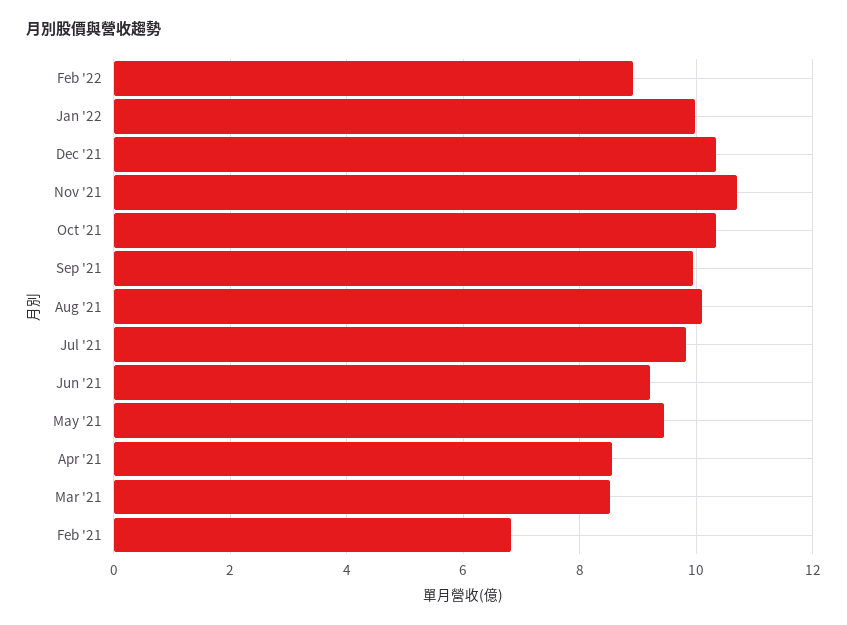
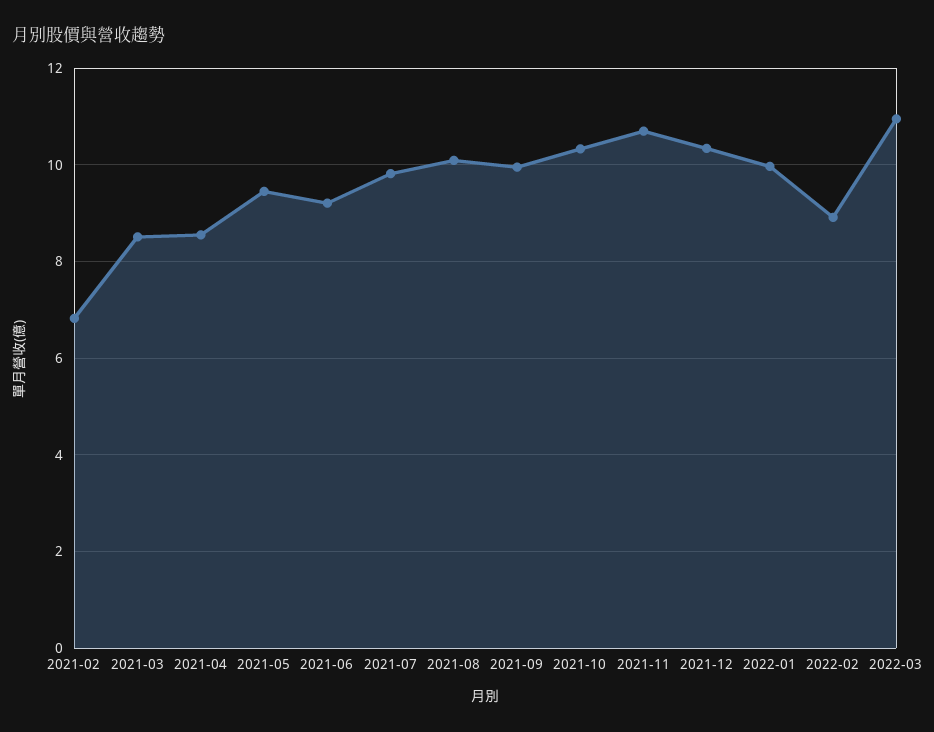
2022-03: none -> 11

